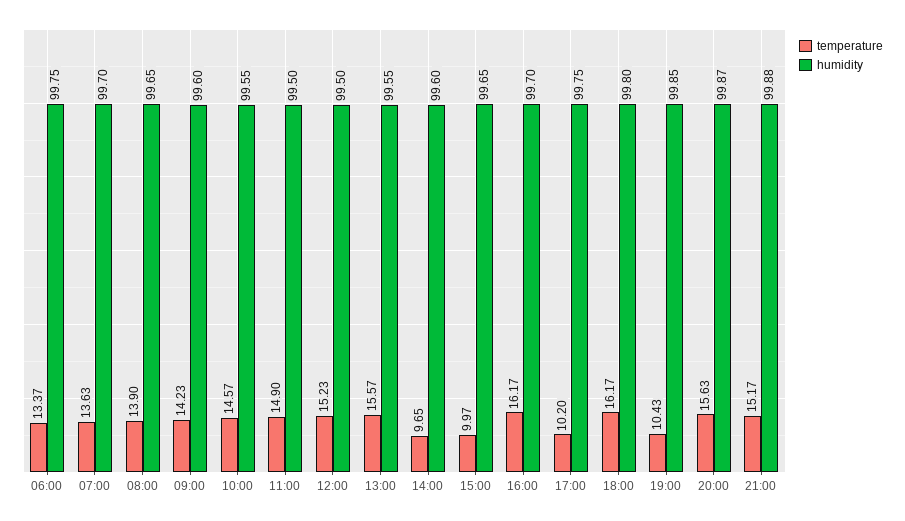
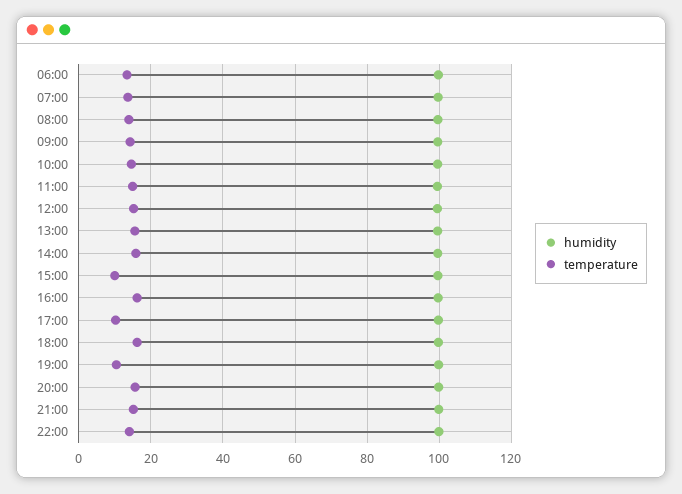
temperature, 14:00: 9.65 -> 16
humidity, 22:00: none -> 100
temperature, 22:00: none -> 14

